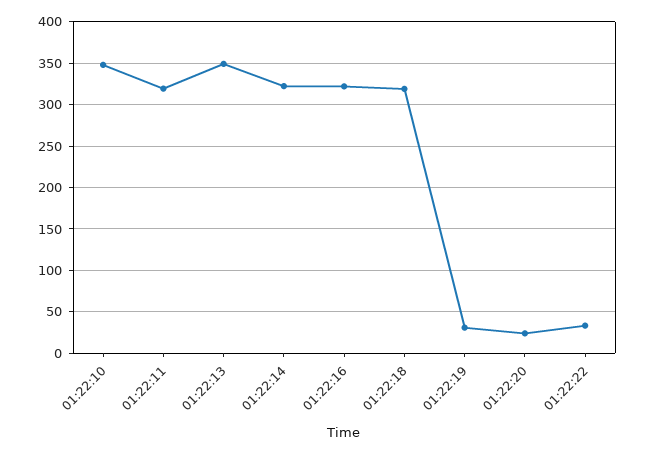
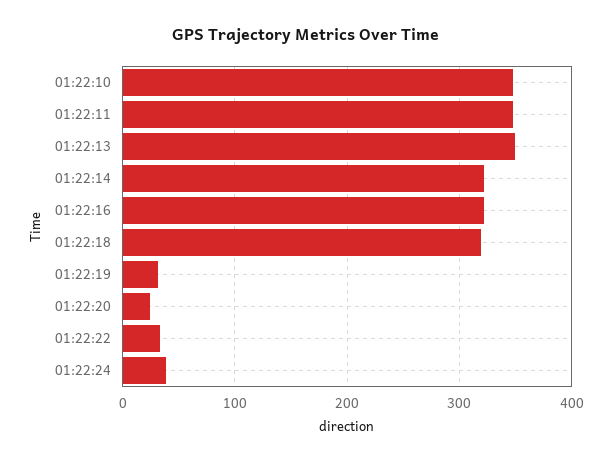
01:22:11: 320 -> 350
01:22:24: none -> 40

